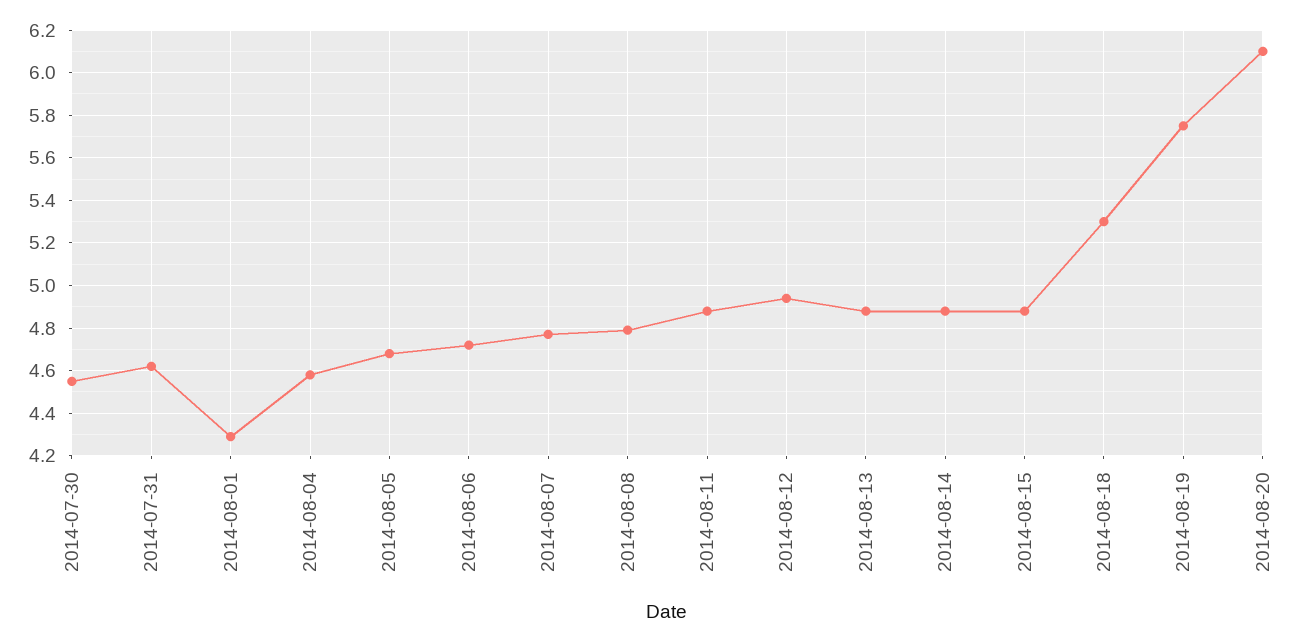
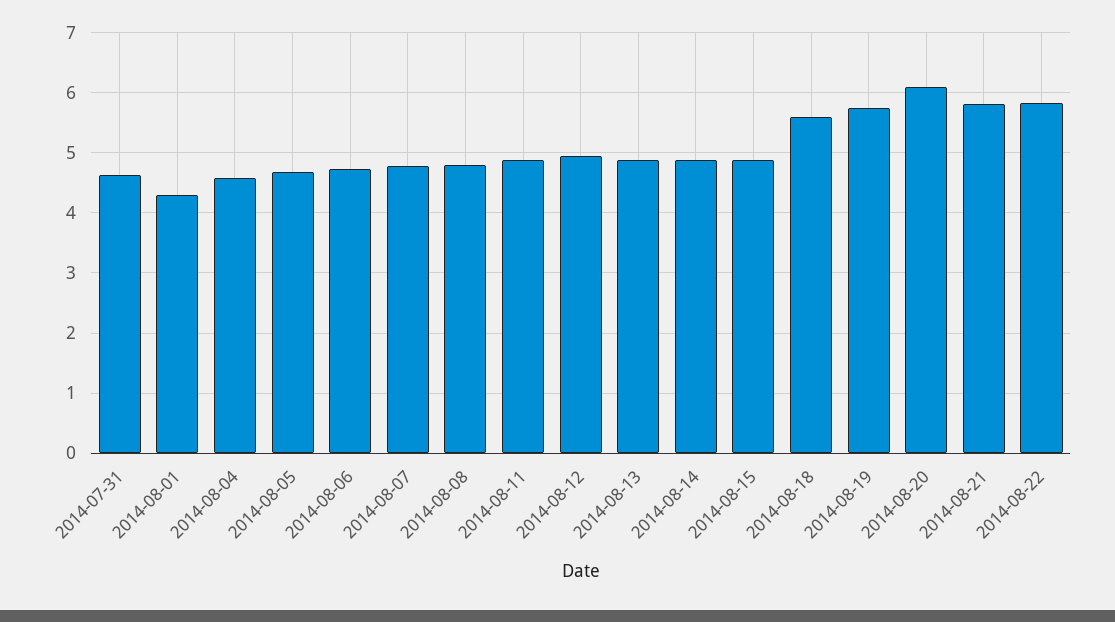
2014-07-30: 4.55 -> none
2014-08-18: 5.3 -> 5.6
2014-08-21: none -> 5.8
2014-08-22: none -> 5.8

